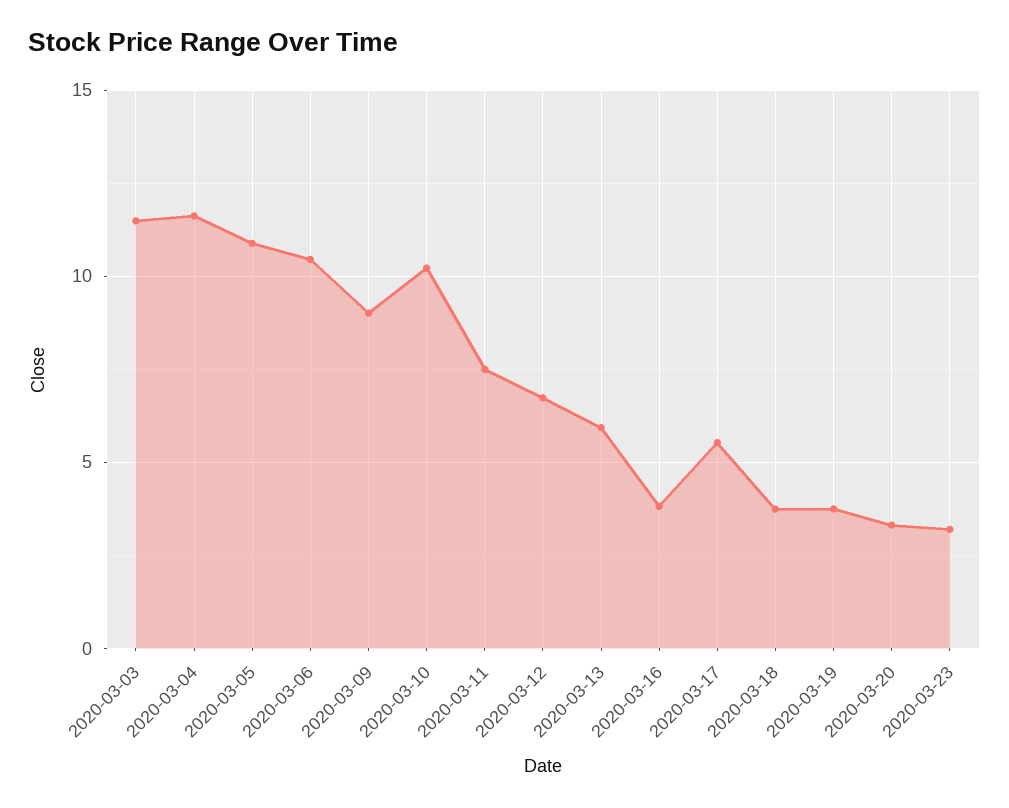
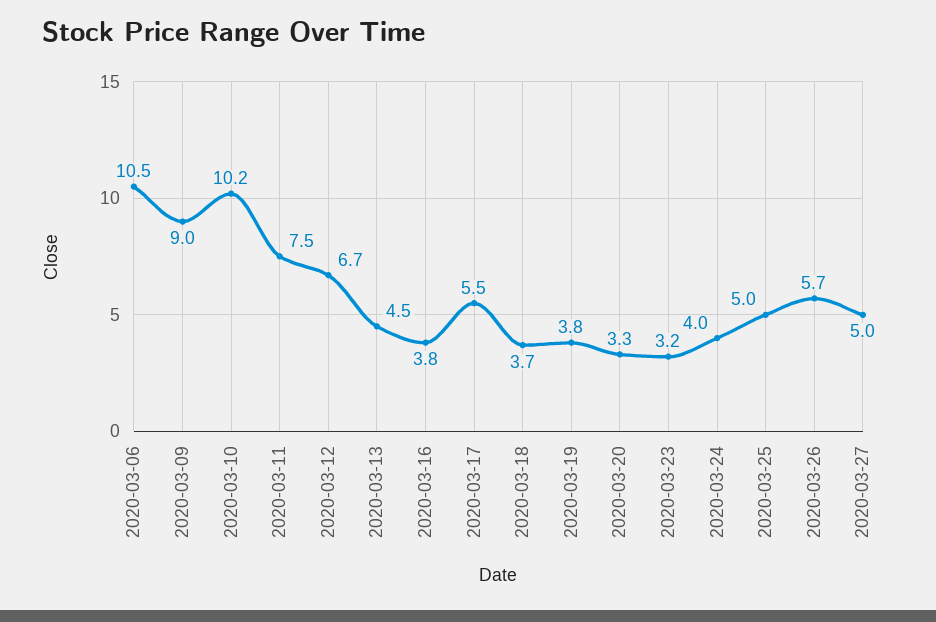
2020-03-03: 11.5 -> none
2020-03-04: 11.5 -> none
2020-03-05: 11 -> none
2020-03-13: 6 -> 4.5
2020-03-24: none -> 4
2020-03-25: none -> 5
2020-03-26: none -> 5.7
2020-03-27: none -> 5

